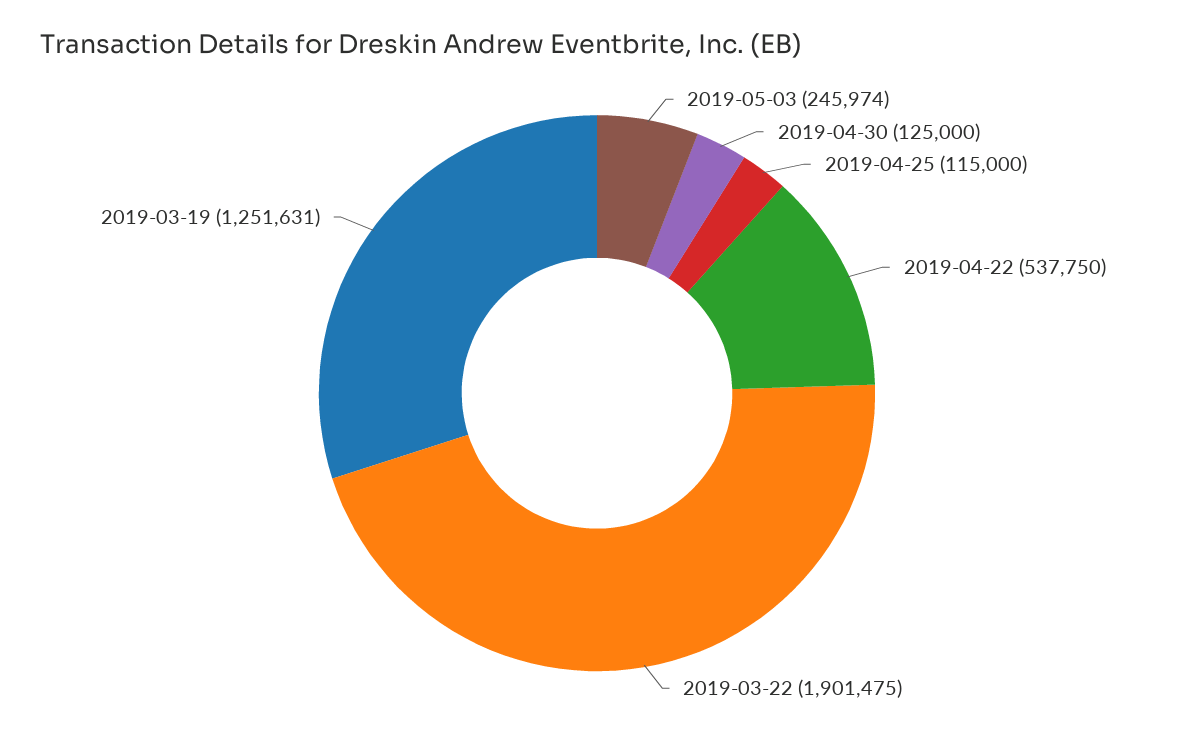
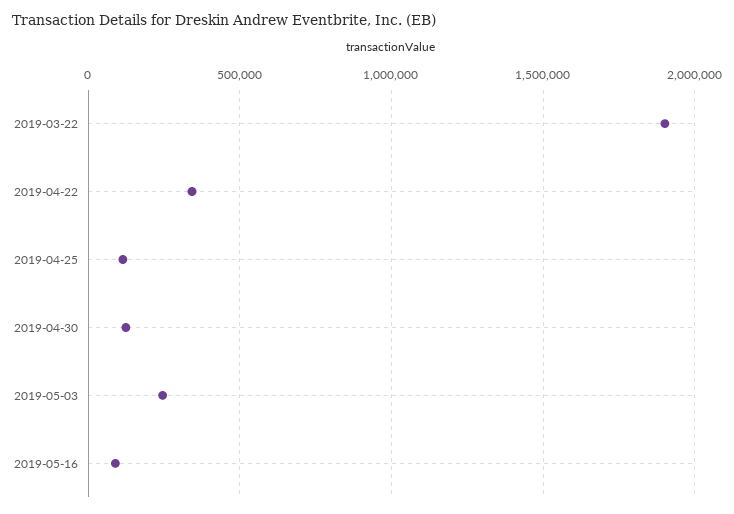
2019-04-22: 537750 -> 350000
2019-03-19: 1251631 -> none
2019-05-16: none -> 100000

